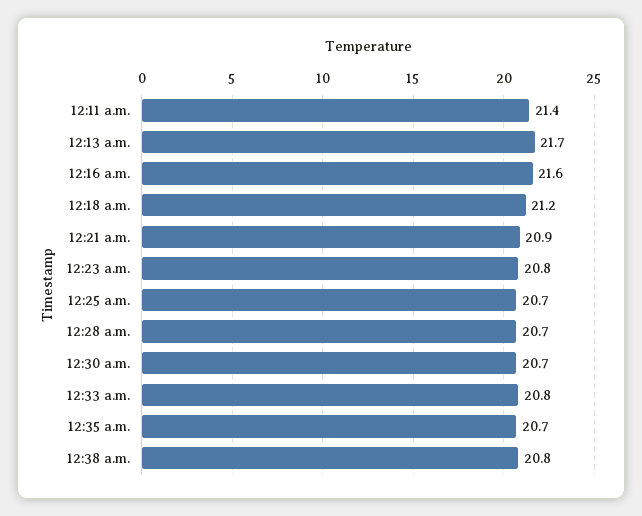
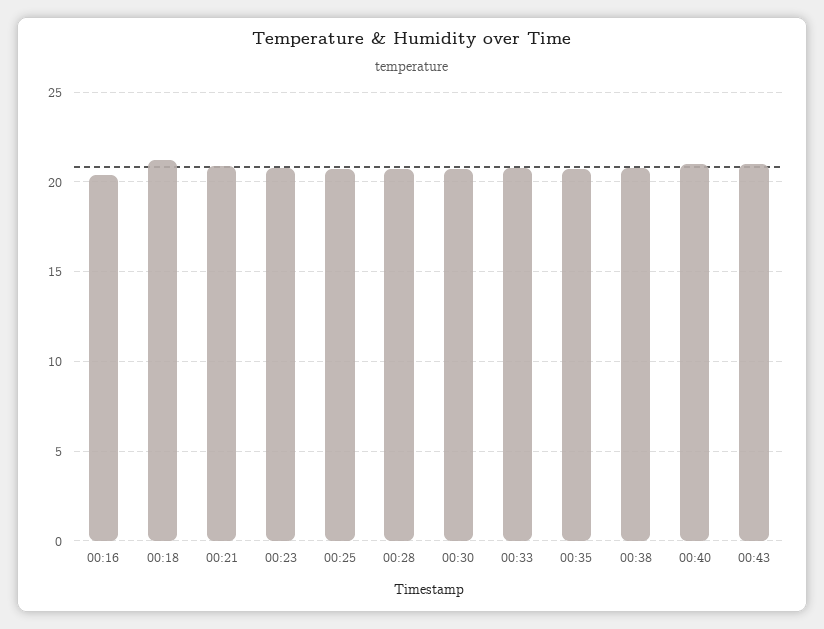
12:11 a.m.: 21.4 -> none
12:13 a.m.: 21.7 -> none
12:16 a.m.: 21.6 -> 20.5
00:40: none -> 21
00:43: none -> 21

